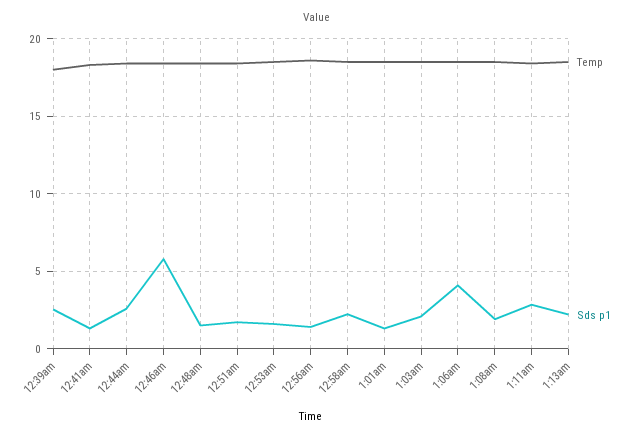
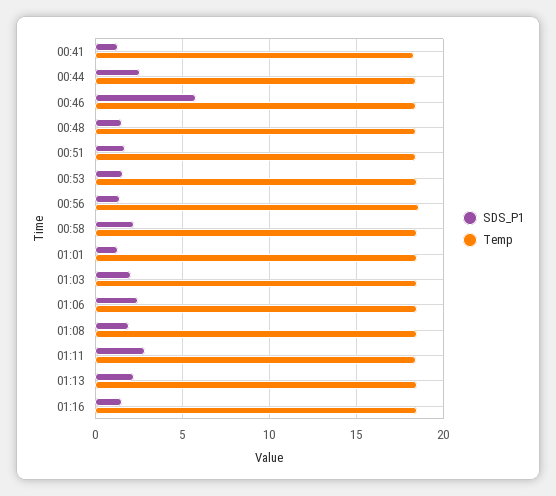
Temp, 12:39am: 18 -> none
Sds p1, 12:39am: 2.5 -> none
Sds p1, 1:06am: 4 -> 2.5
Sds p1, 01:16: none -> 1.5
Temp, 01:16: none -> 18.5

